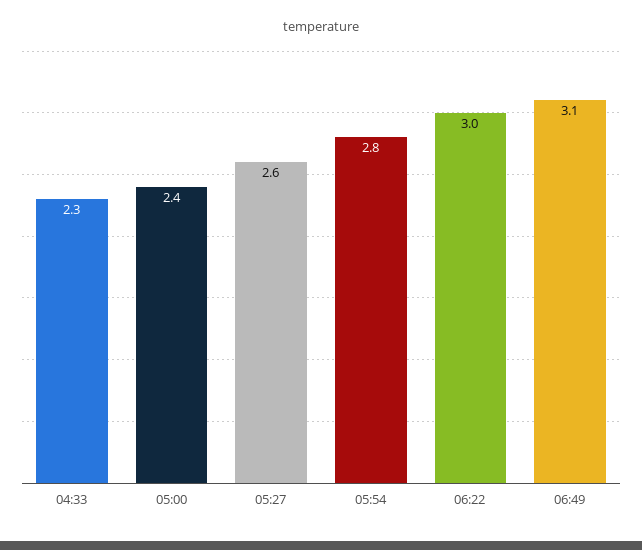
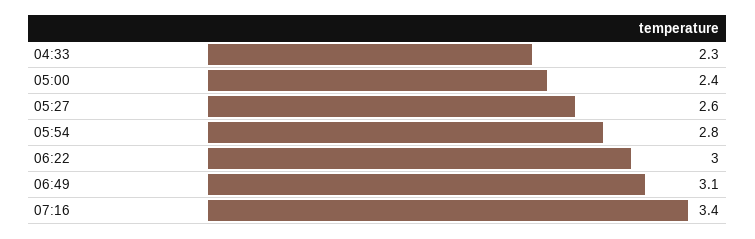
07:16: none -> 3.4

